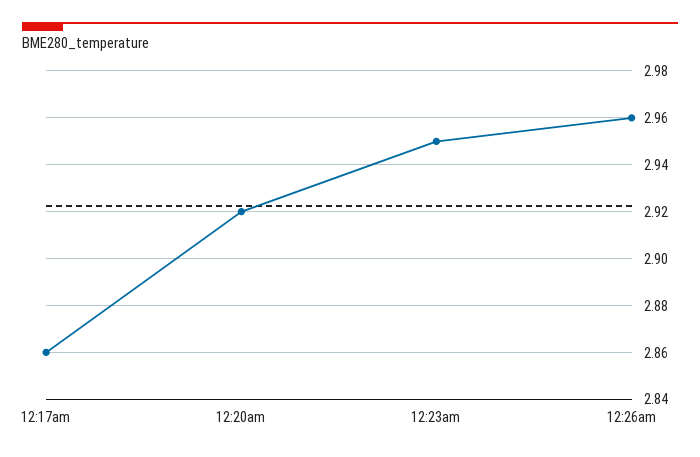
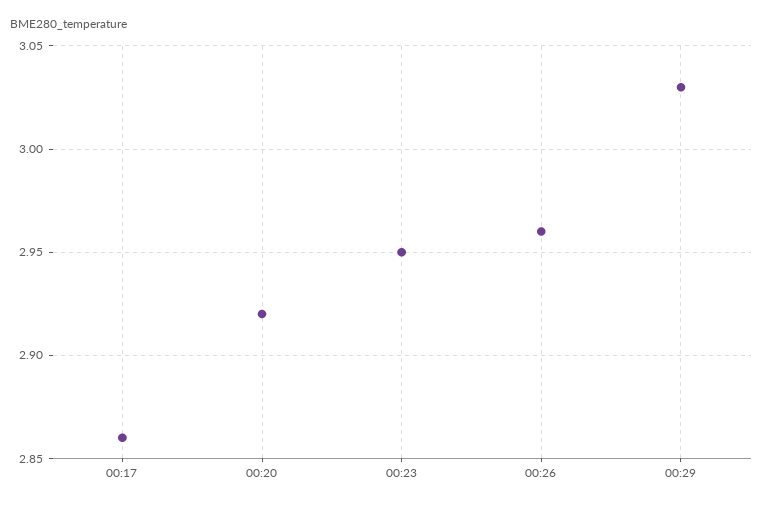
00:29: none -> 3.03

